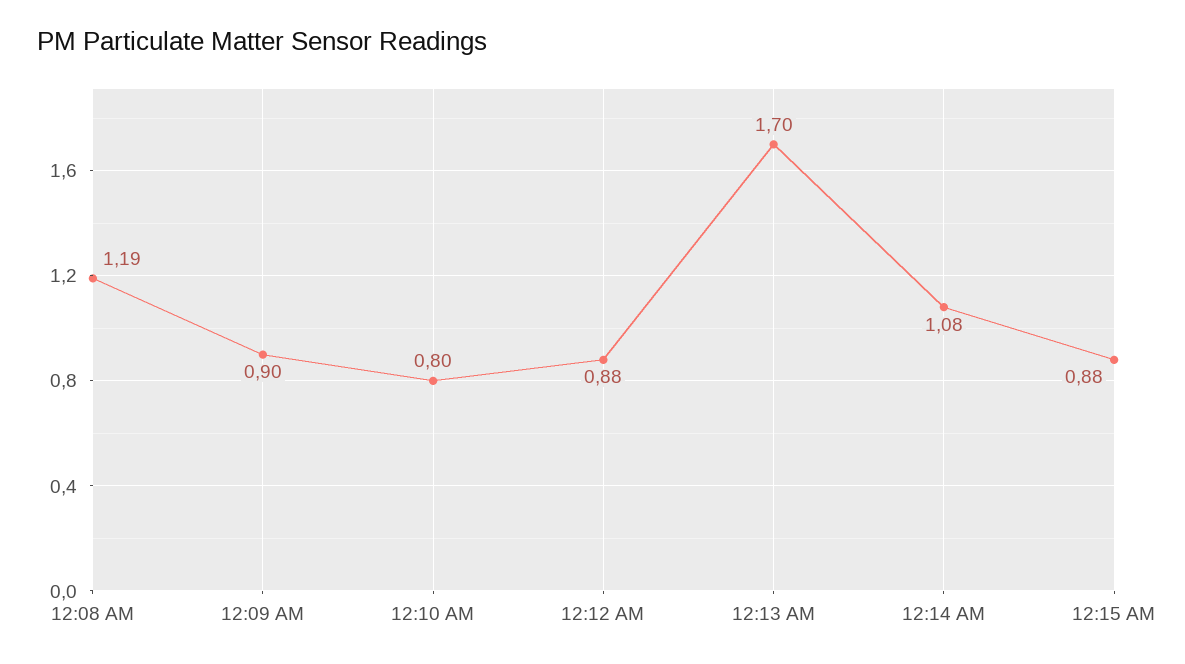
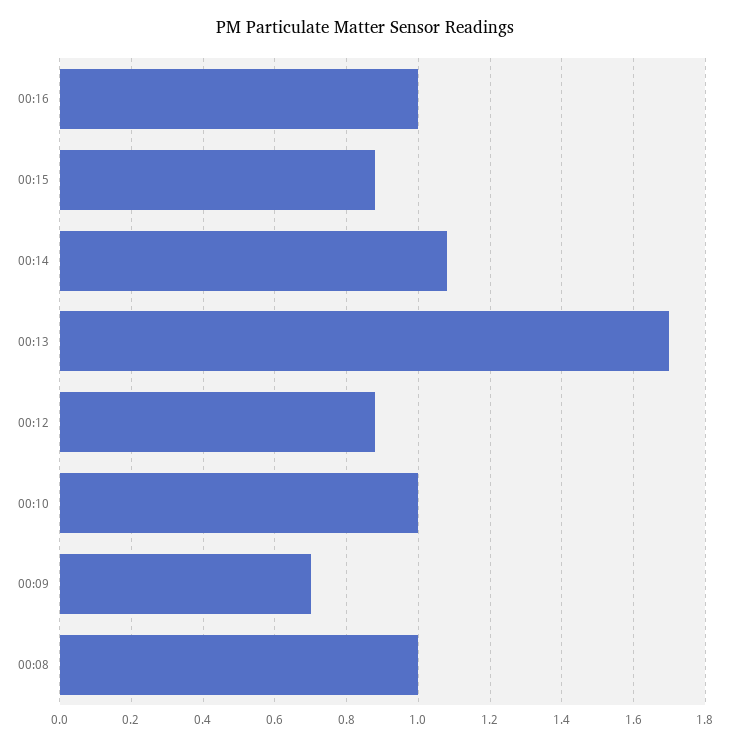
12:08 AM: 1.19 -> 1
12:09 AM: 0.9 -> 0.7
12:10 AM: 0.8 -> 1
00:16: none -> 1

